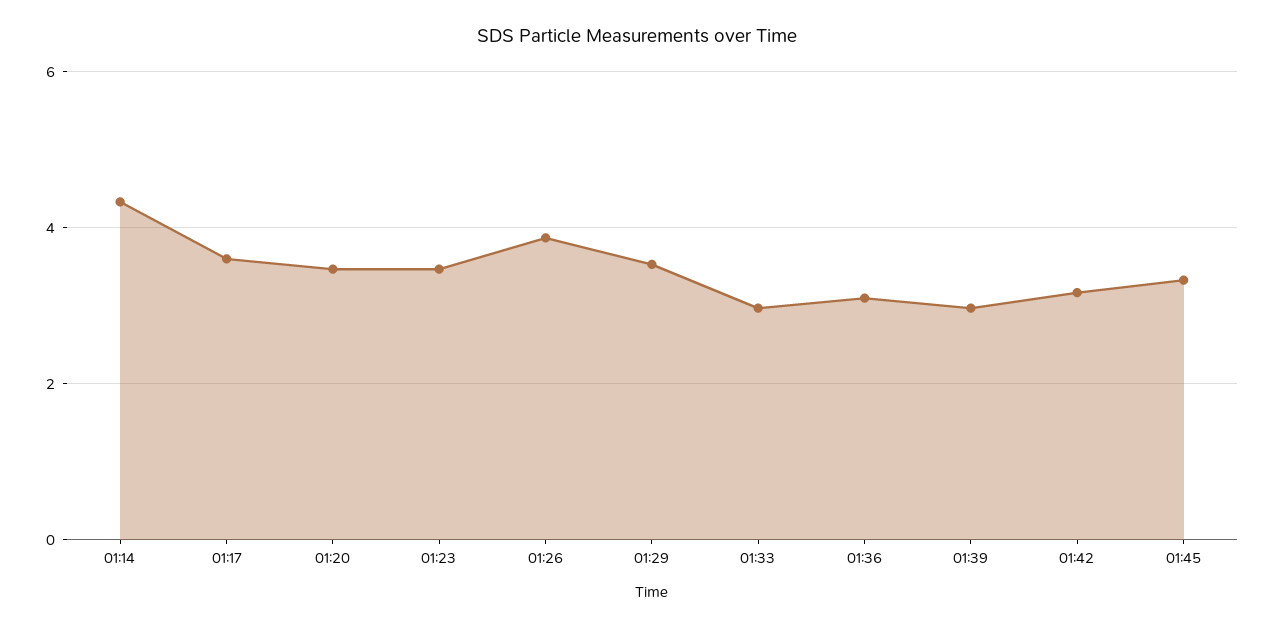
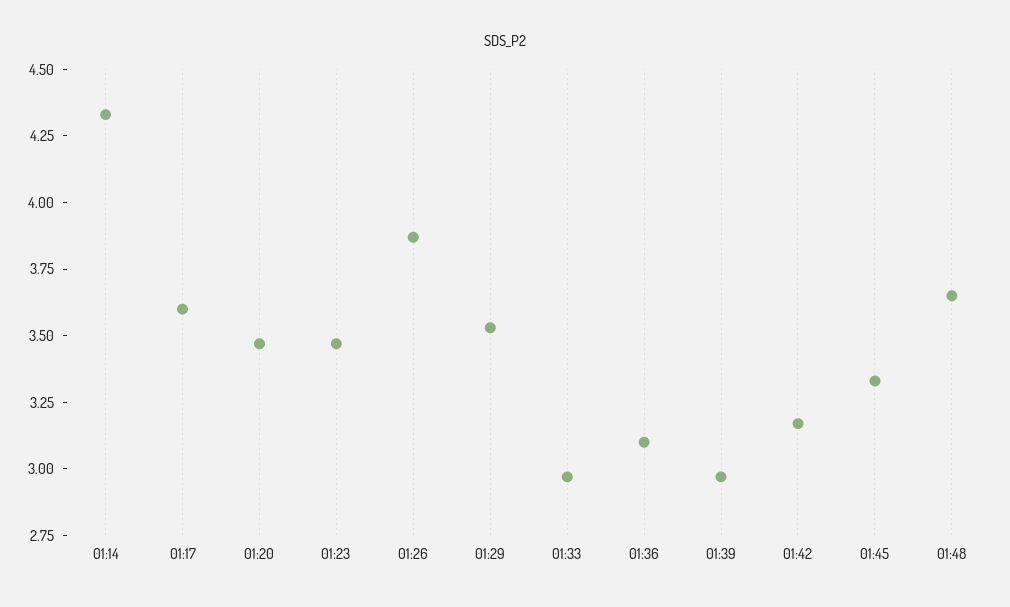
01:48: none -> 3.65

